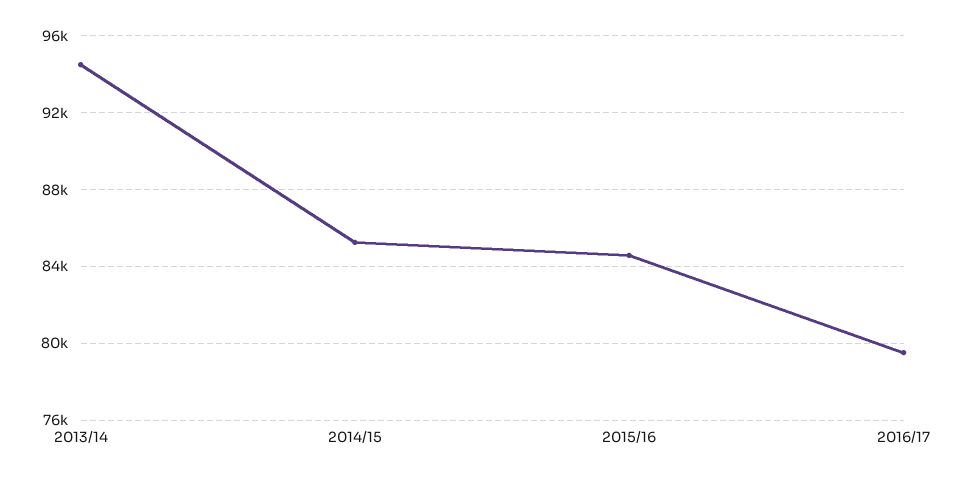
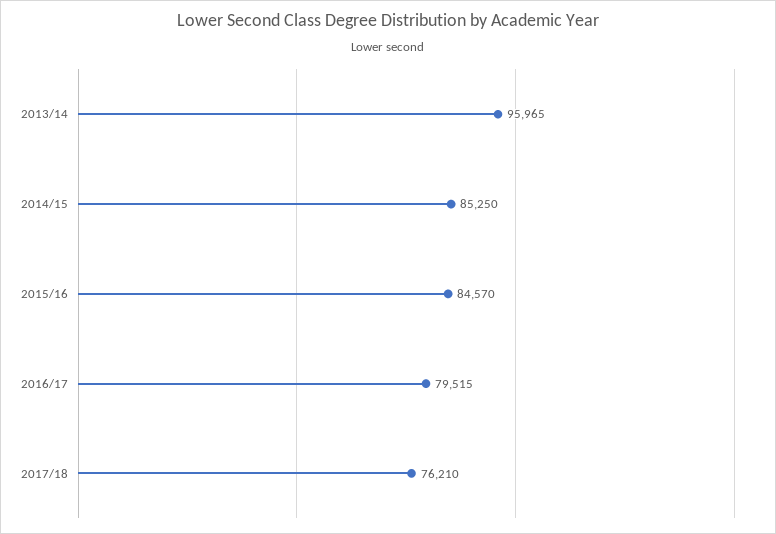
2013/14: 94500 -> 95965
2017/18: none -> 76210

